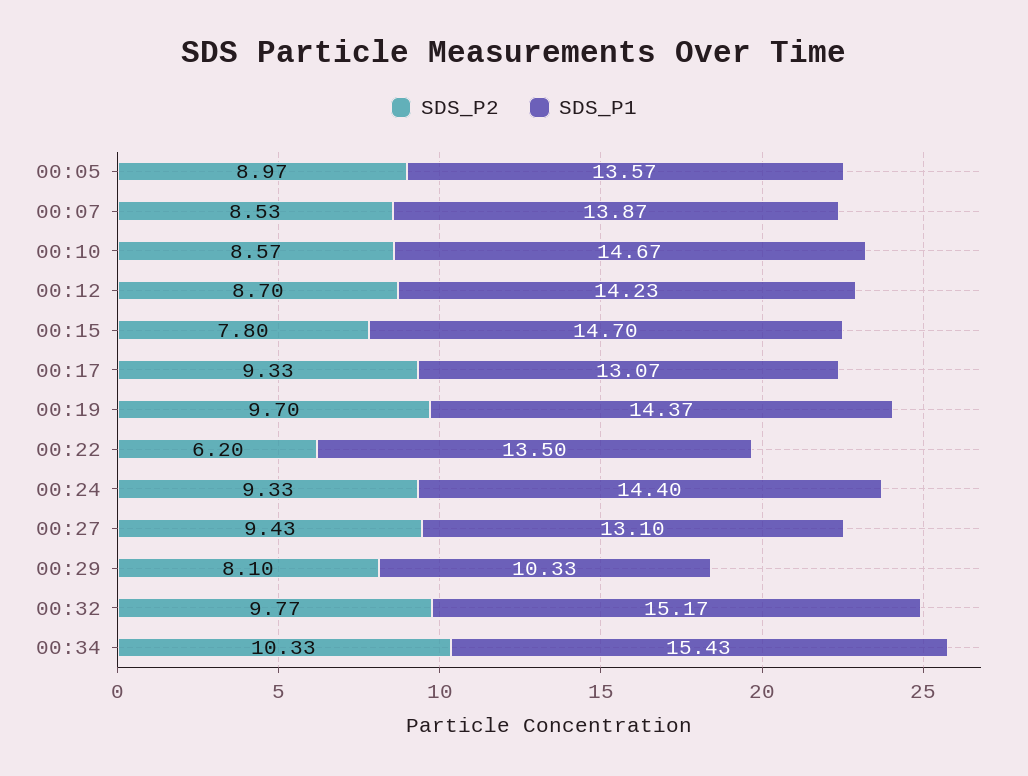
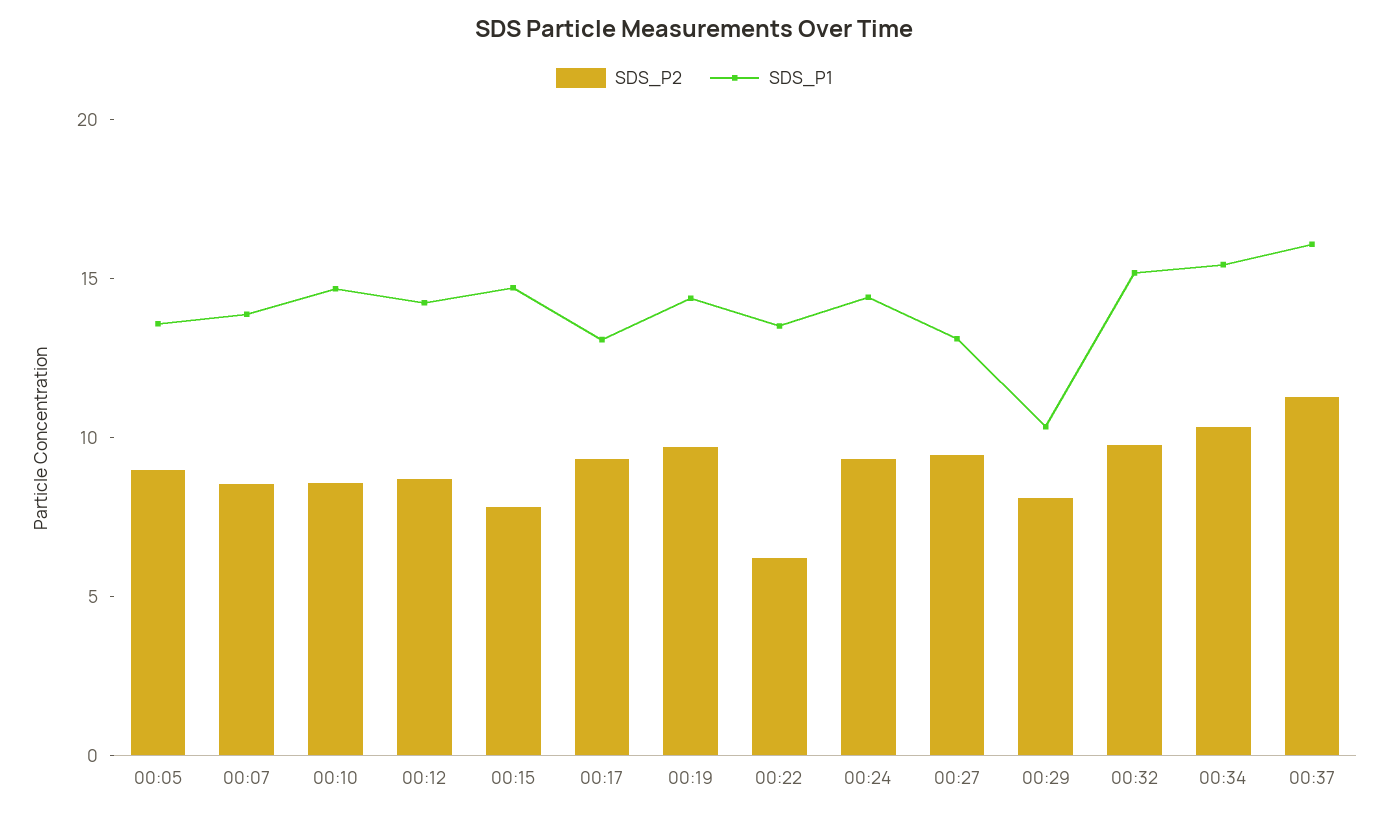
SDS_P2, 00:37: none -> 11
SDS_P1, 00:37: none -> 16

